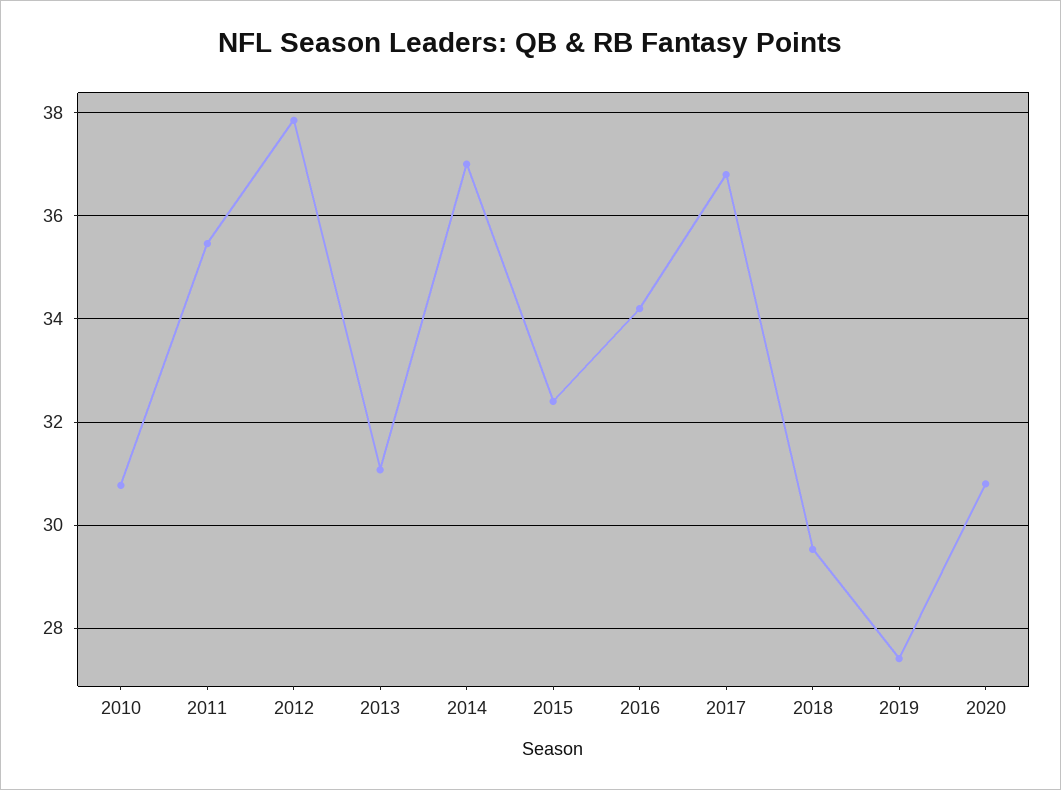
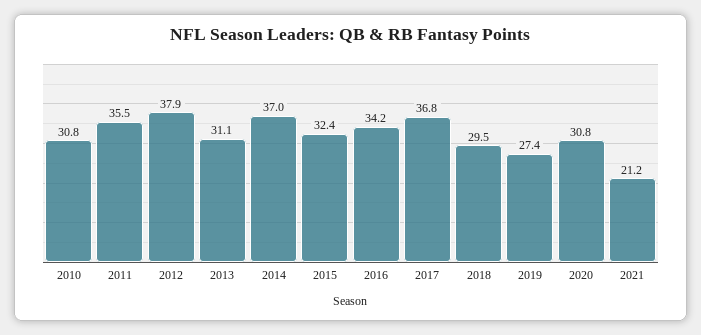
2021: none -> 21.2

